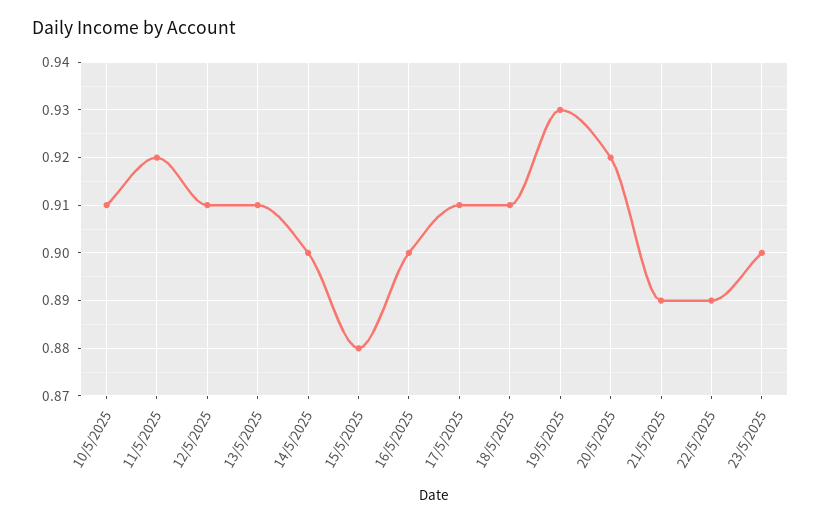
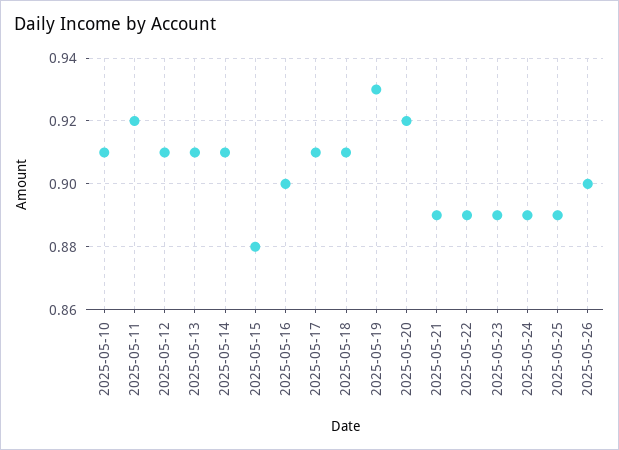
14/5/2025: 0.9 -> 0.91
23/5/2025: 0.9 -> 0.89
2025-05-24: none -> 0.89
2025-05-25: none -> 0.89
2025-05-26: none -> 0.9

